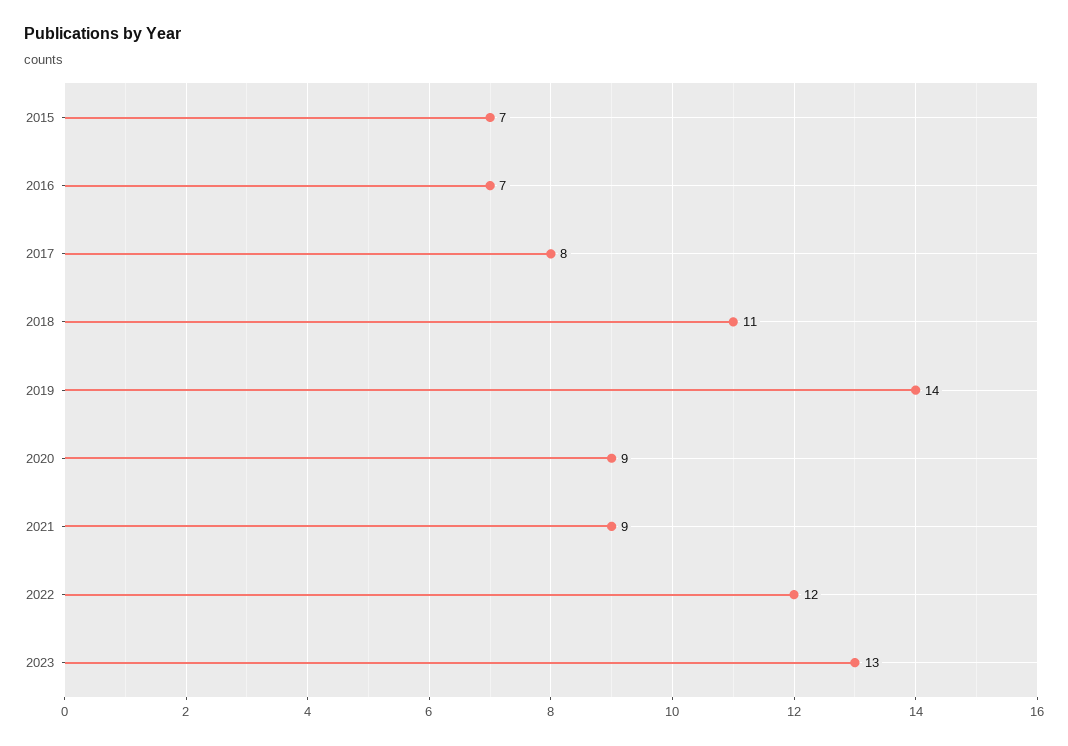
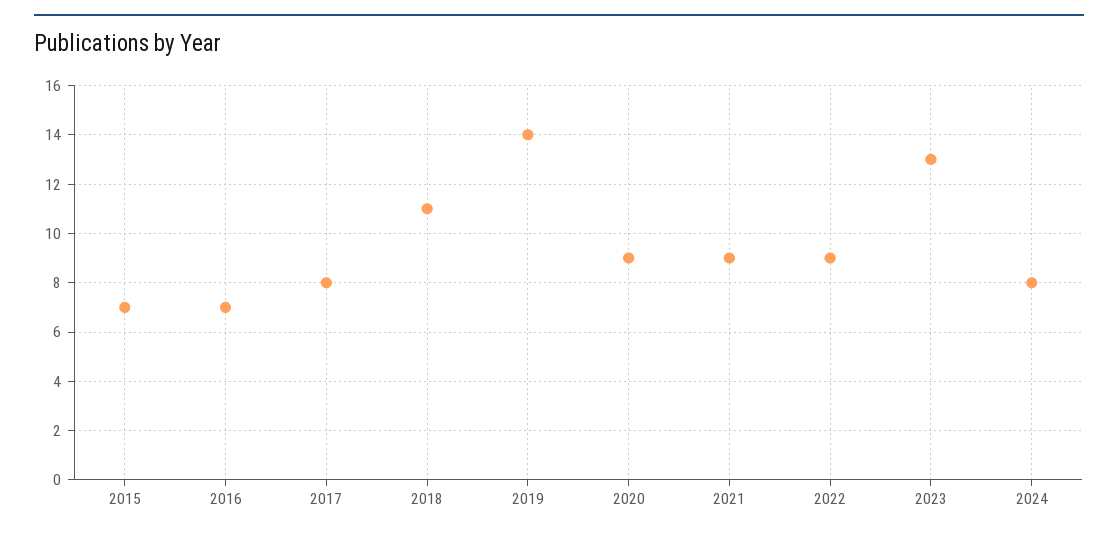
2022: 12 -> 9
2024: none -> 8

